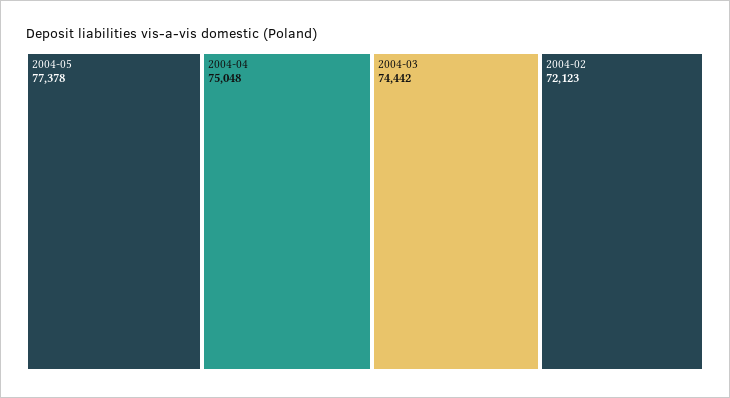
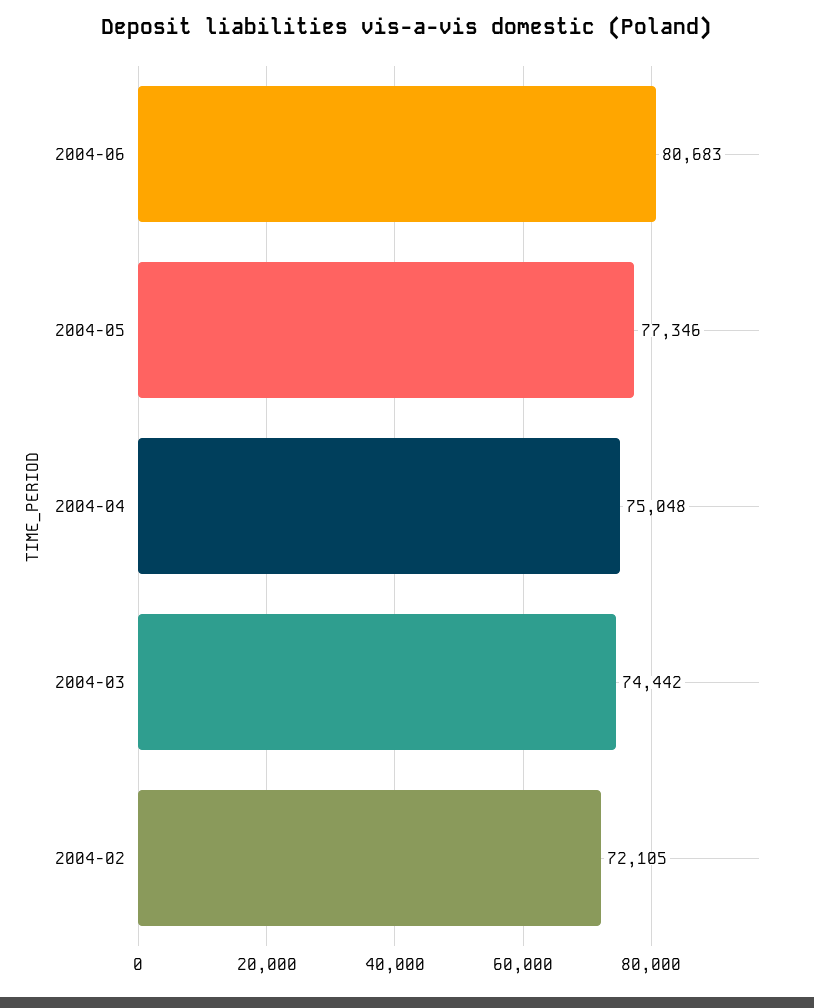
2004-05: 77378 -> 77346
2004-02: 72123 -> 72105
2004-06: none -> 80683

